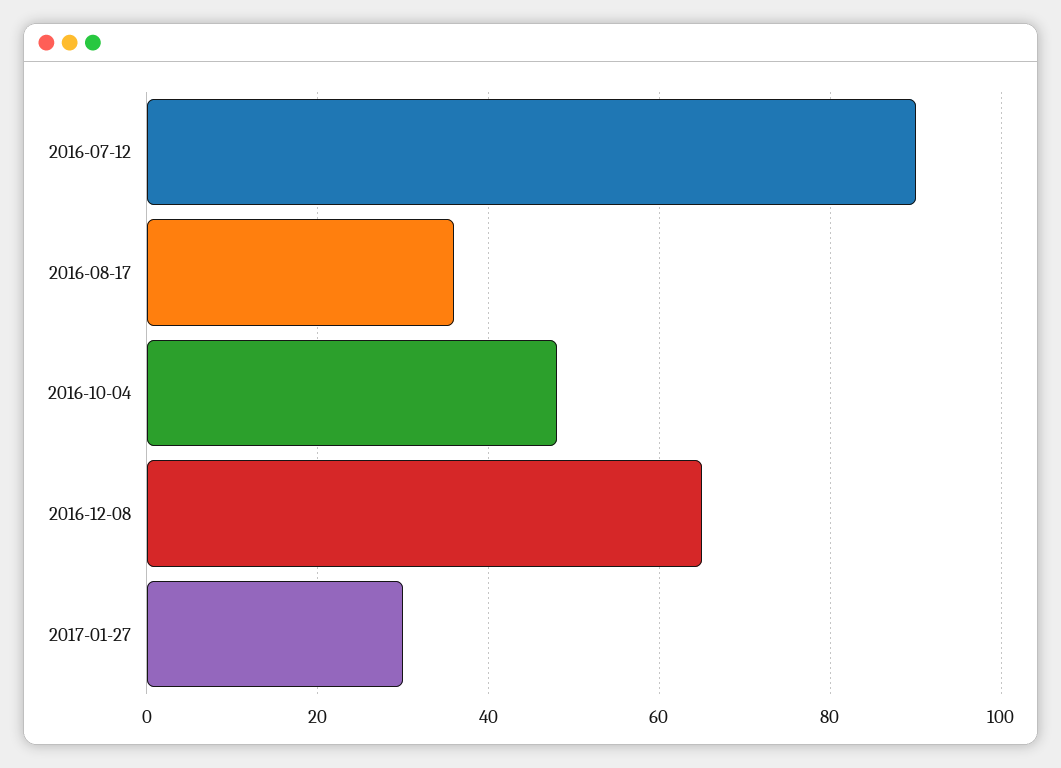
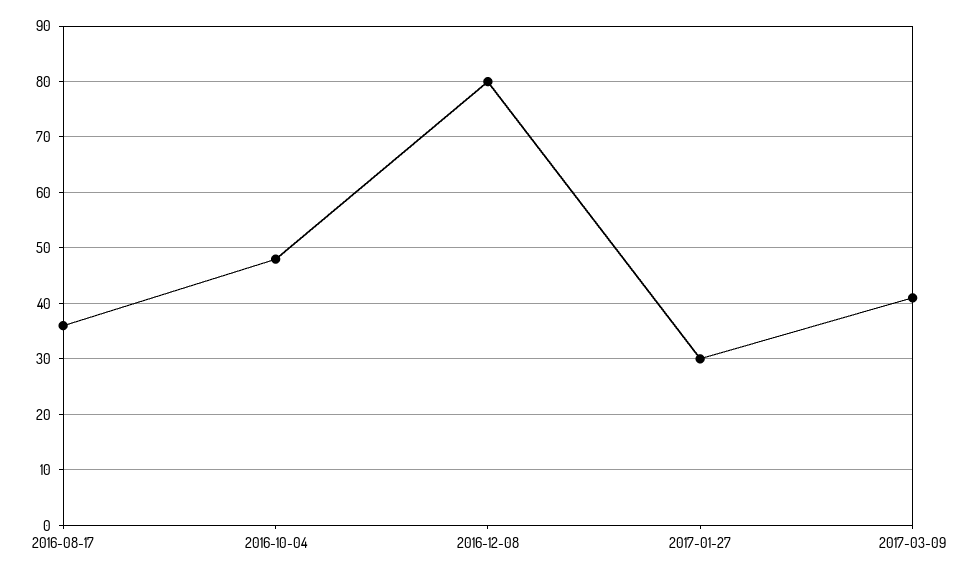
2016-07-12: 90 -> none
2016-12-08: 65 -> 80
2017-03-09: none -> 40

